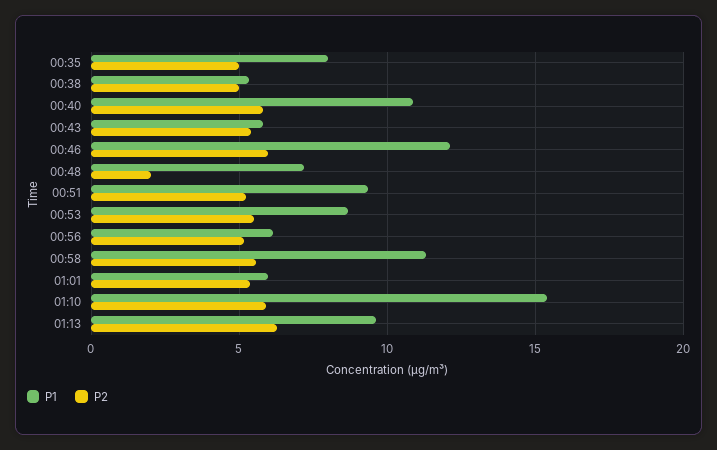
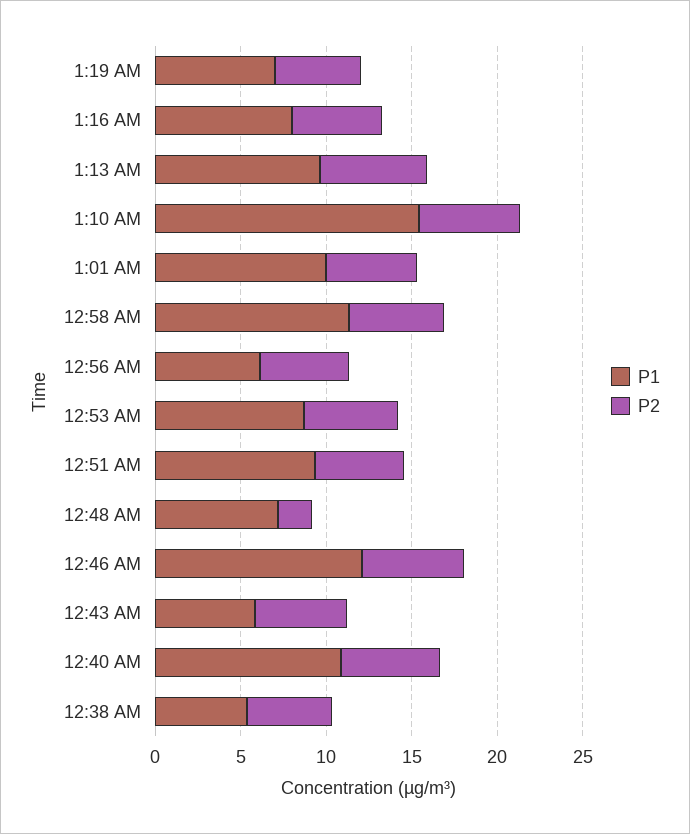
P1, 00:35: 8 -> none
P2, 00:35: 5 -> none
P1, 01:01: 6 -> 10
P1, 1:19 AM: none -> 7
P2, 1:19 AM: none -> 5
P1, 1:16 AM: none -> 8
P2, 1:16 AM: none -> 5

